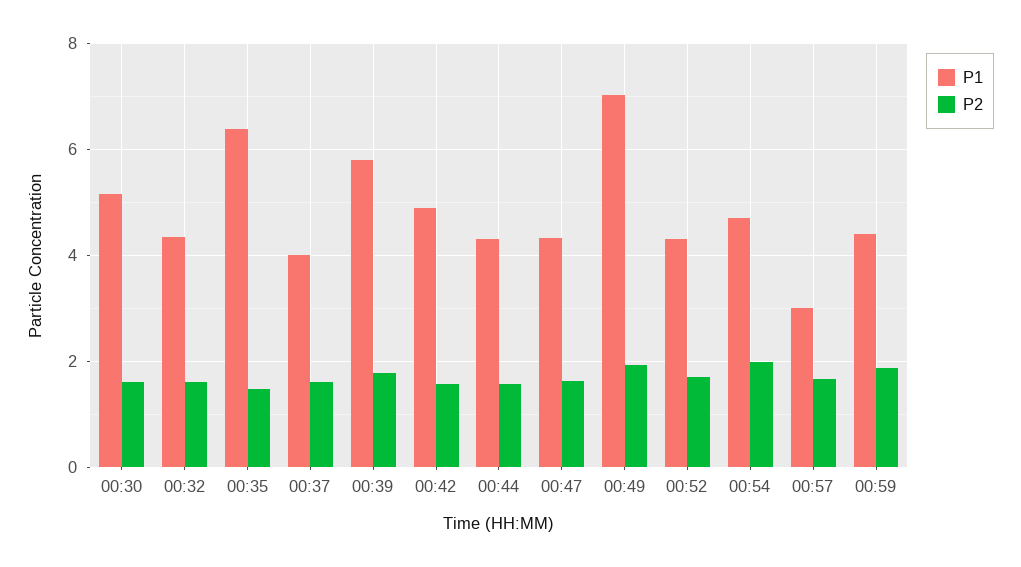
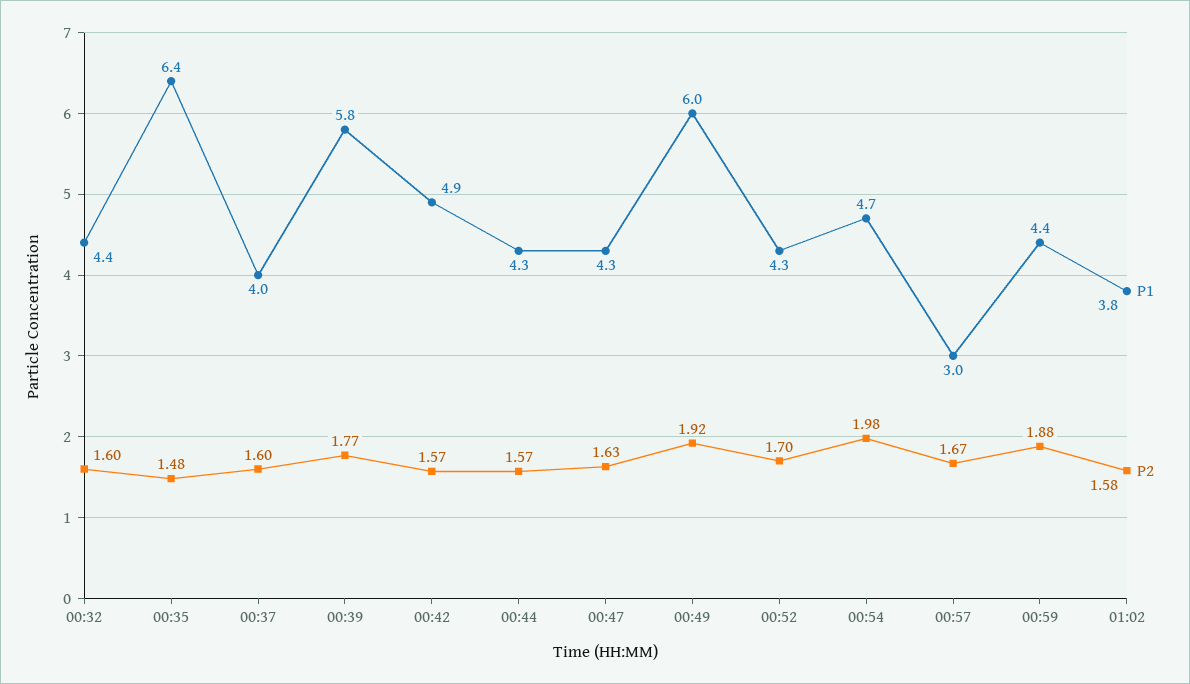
P1, 00:30: 5.2 -> none
P2, 00:30: 1.6 -> none
P1, 00:49: 7 -> 6
P1, 01:02: none -> 3.8
P2, 01:02: none -> 1.58

